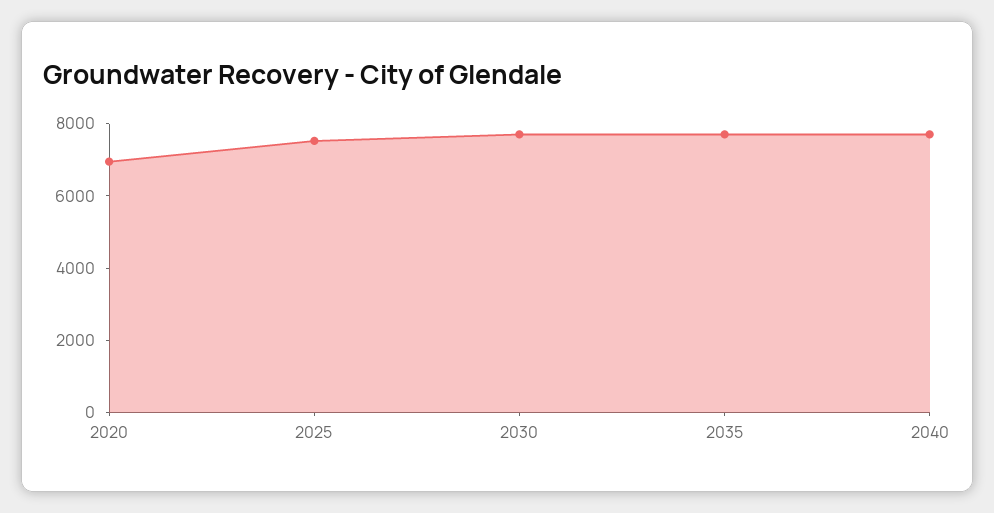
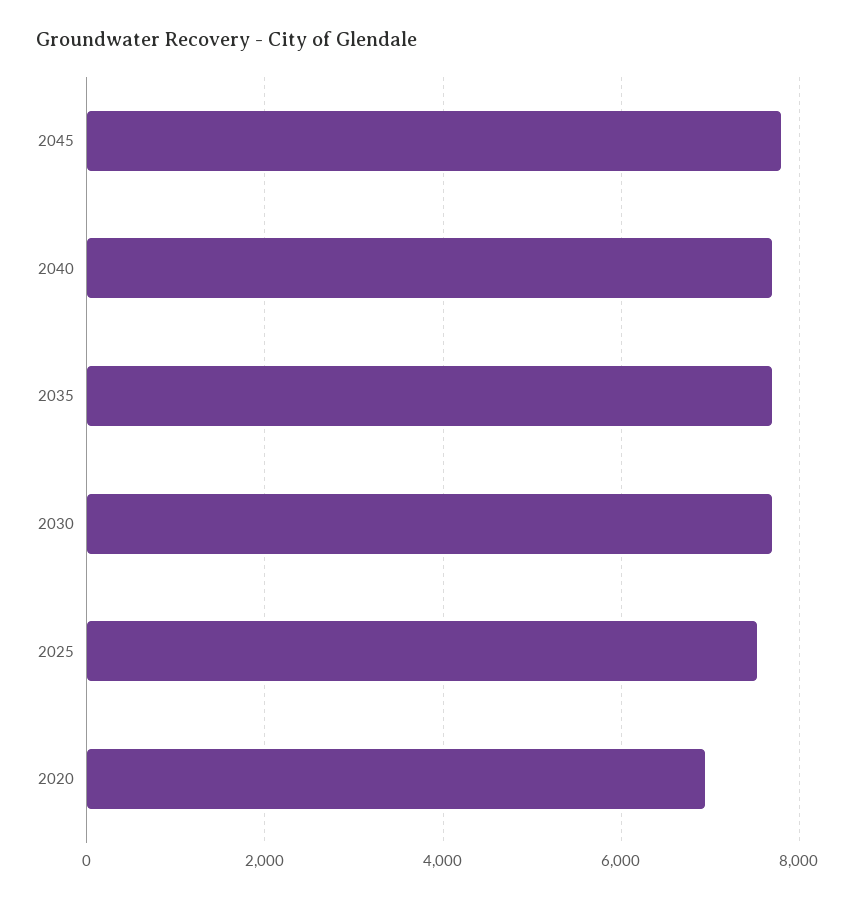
2045: none -> 7800

